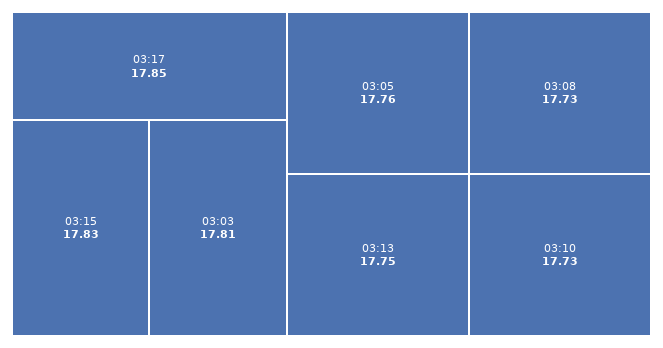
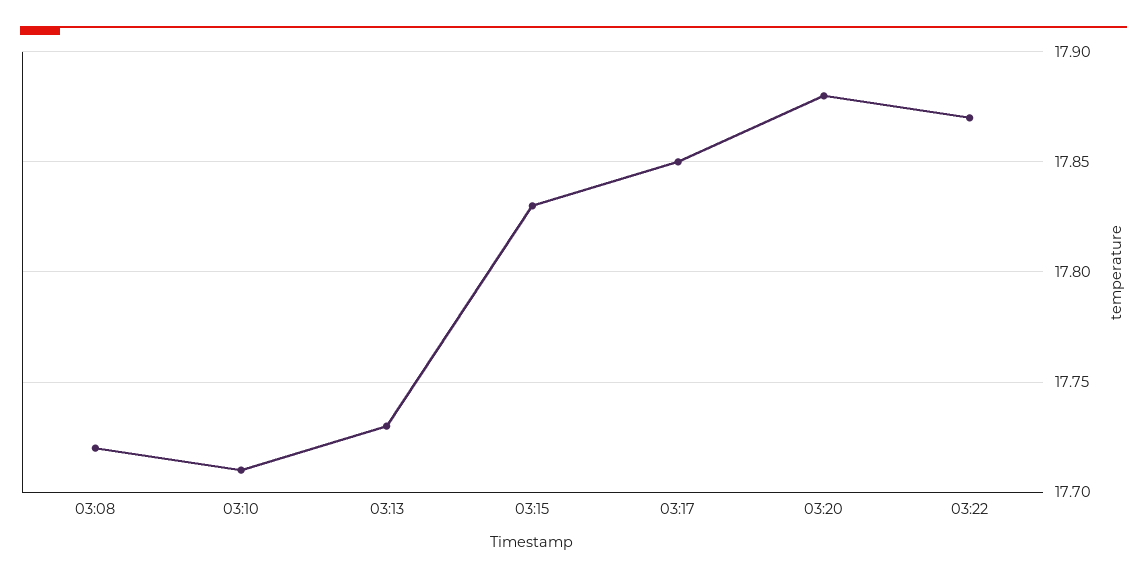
03:03: 17.81 -> none
03:05: 17.76 -> none
03:13: 17.75 -> 17.73
03:08: 17.73 -> 17.72
03:10: 17.73 -> 17.71
03:20: none -> 17.88
03:22: none -> 17.87

